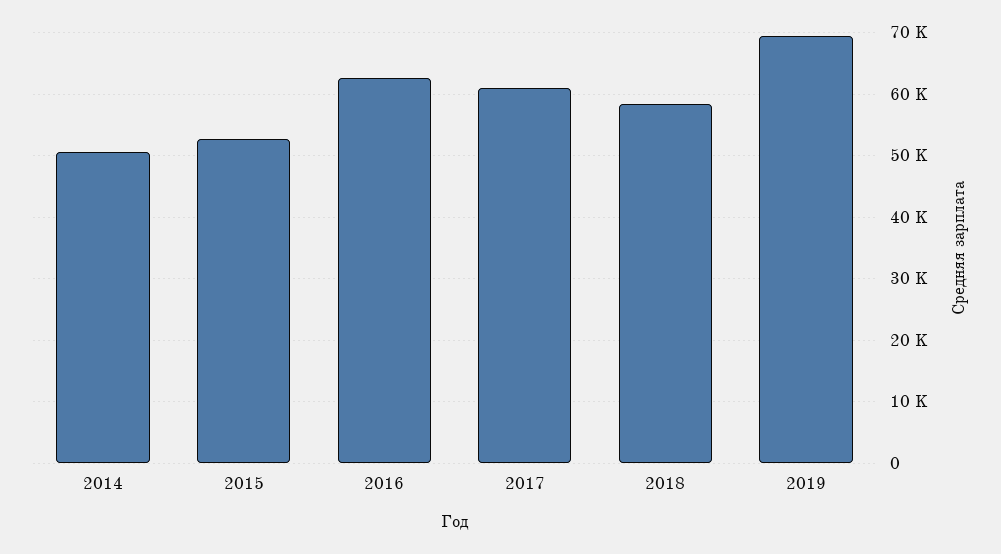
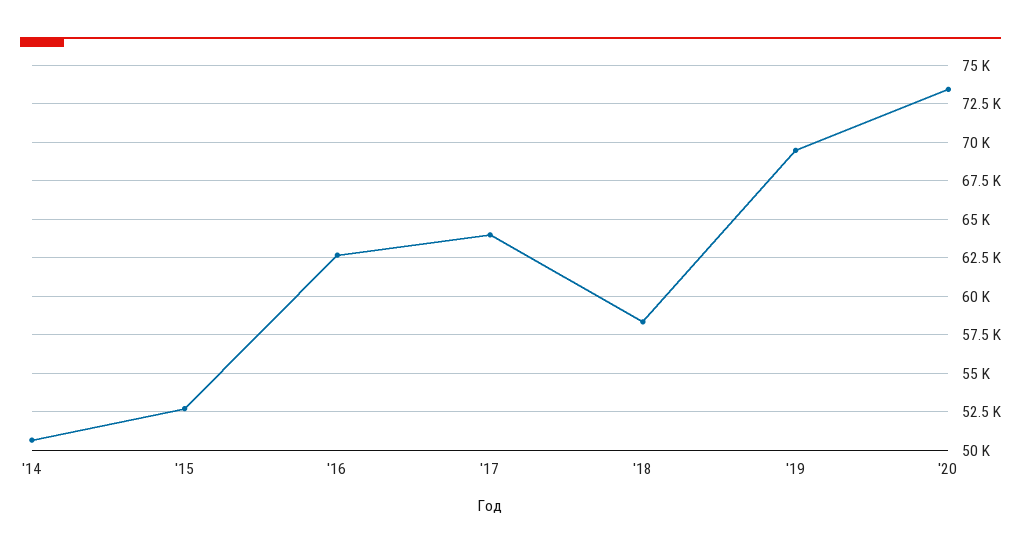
2017: 61000 -> 64000
'20: none -> 73500

